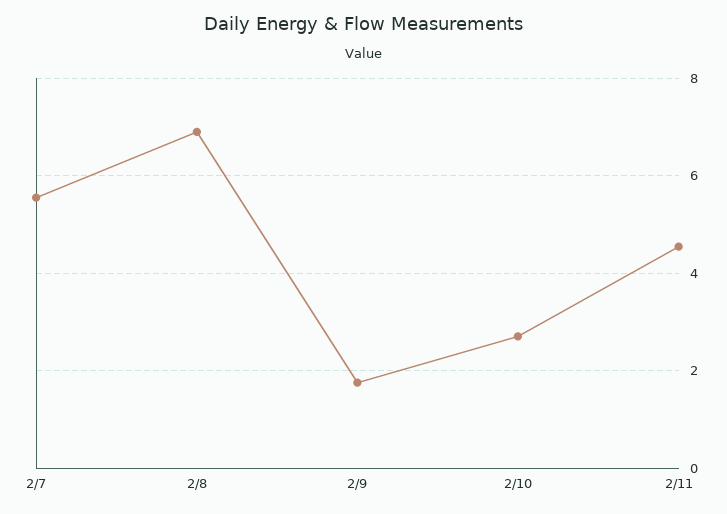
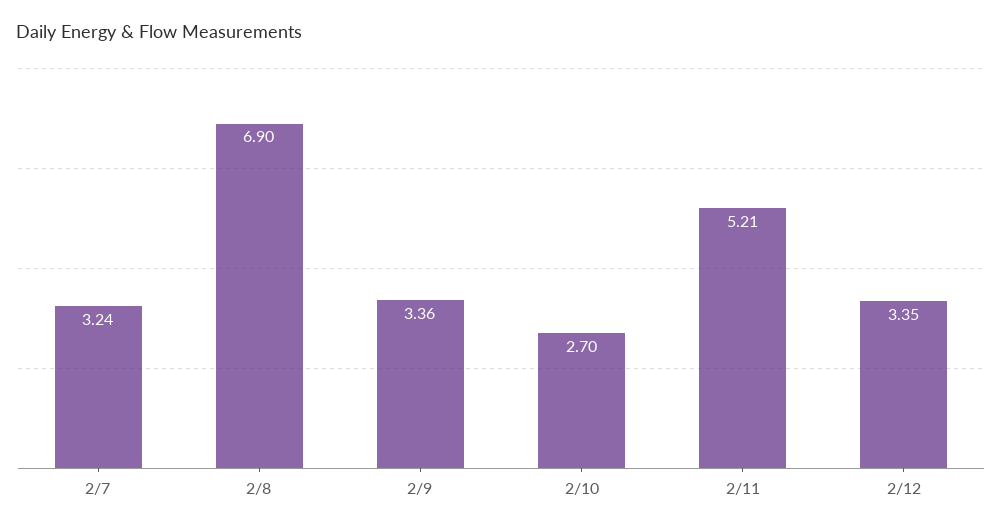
2/7: 5.6 -> 3.24
2/9: 1.8 -> 3.36
2/11: 4.6 -> 5.21
2/12: none -> 3.35

